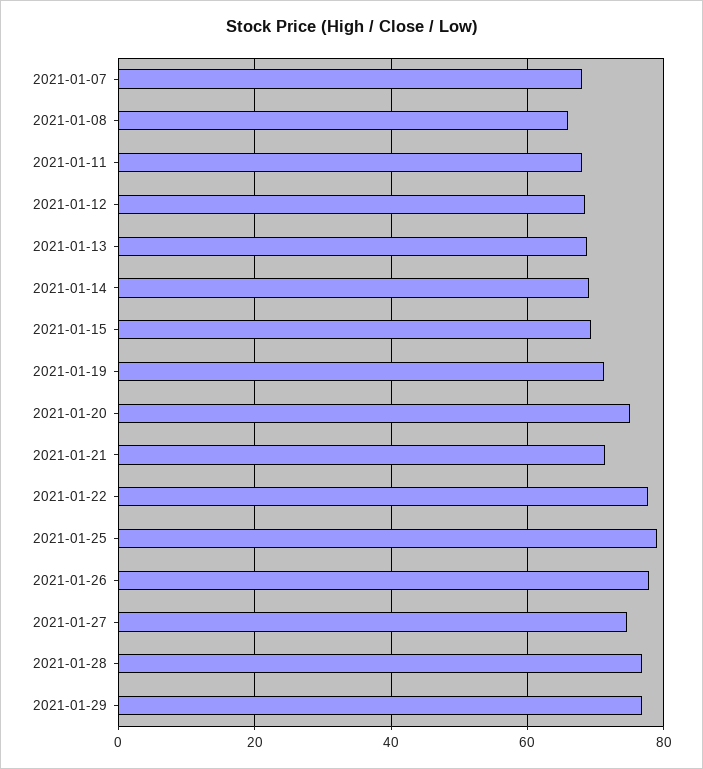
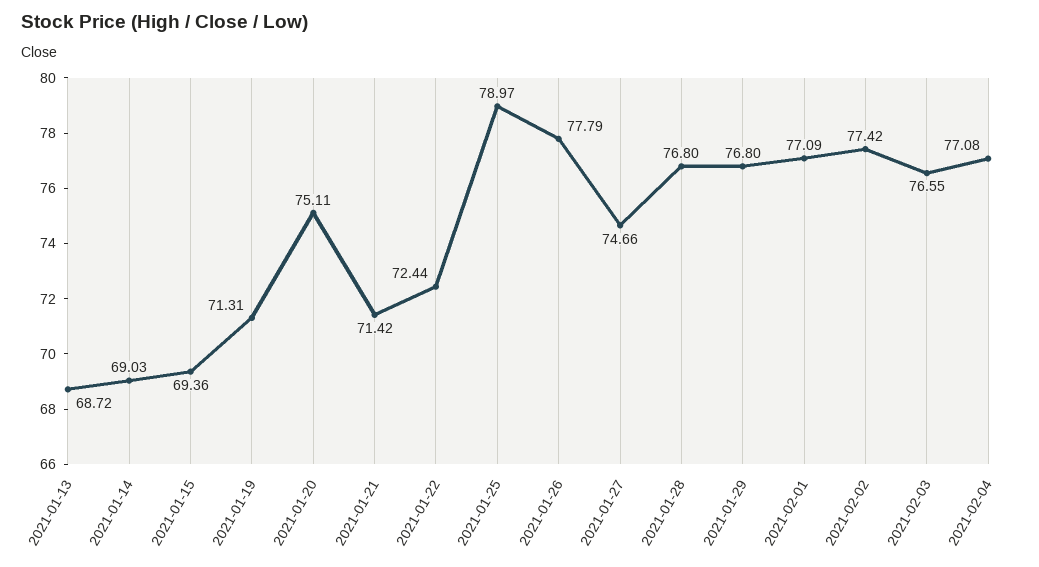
2021-01-07: 68 -> none
2021-01-08: 66 -> none
2021-01-11: 68 -> none
2021-01-12: 68 -> none
2021-01-22: 78 -> 72.44
2021-02-01: none -> 77.09
2021-02-02: none -> 77.42
2021-02-03: none -> 76.55
2021-02-04: none -> 77.08

